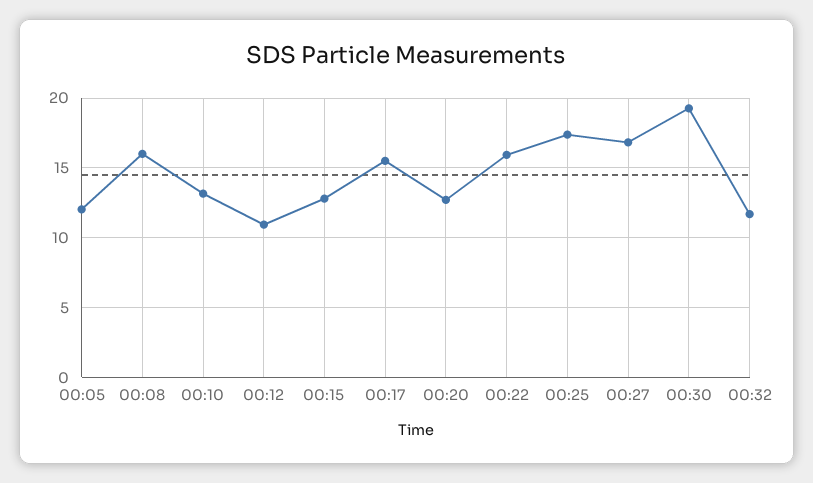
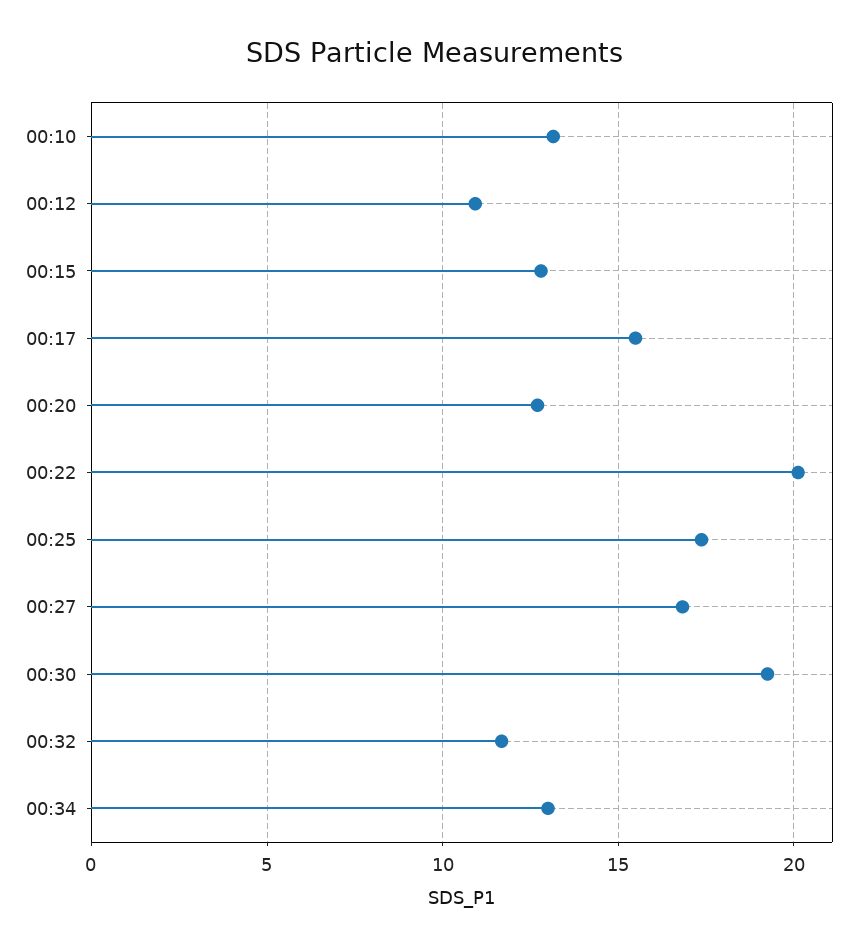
00:05: 12 -> none
00:08: 16 -> none
00:22: 16 -> 20
00:34: none -> 13

